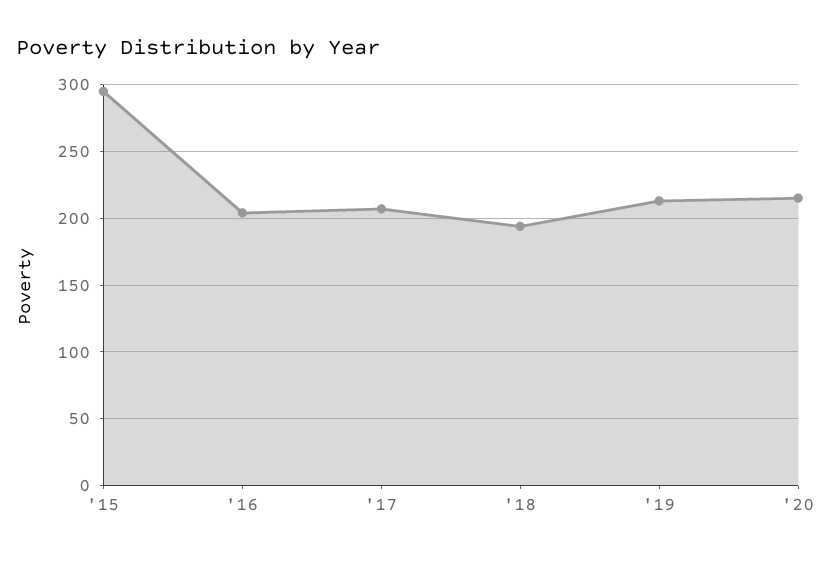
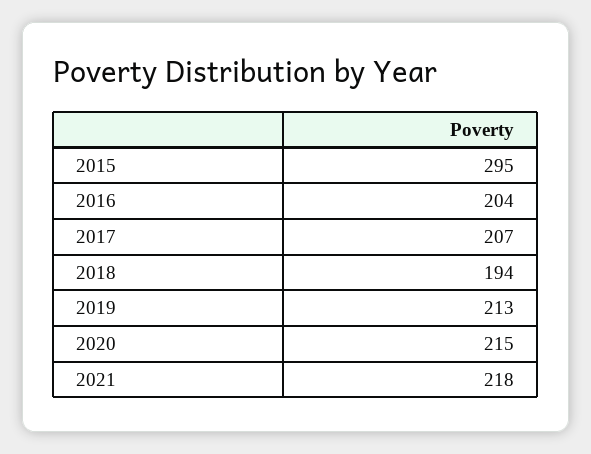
2021: none -> 218

